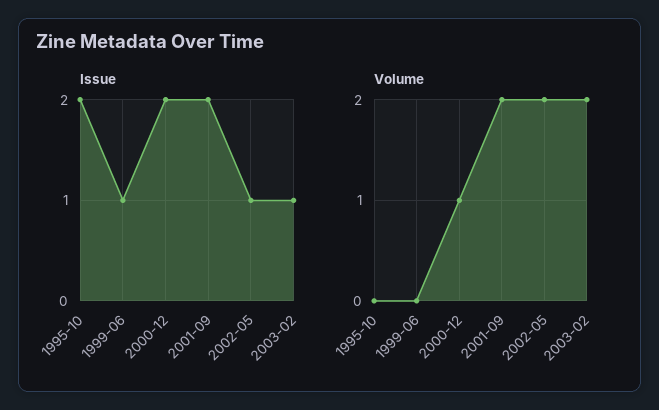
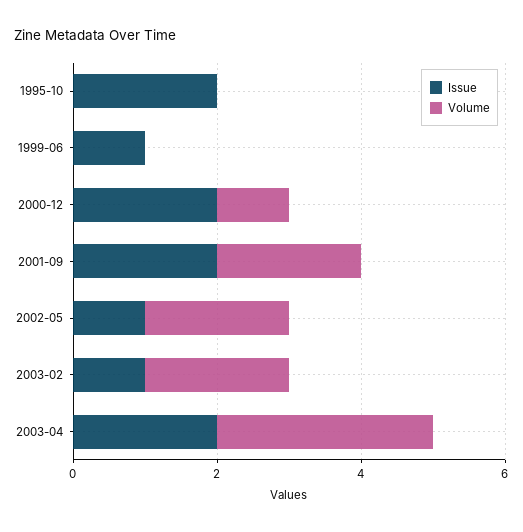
Issue, 2003-04: none -> 2
Volume, 2003-04: none -> 3

